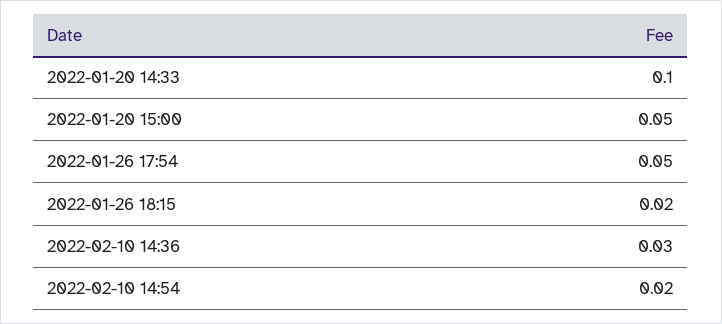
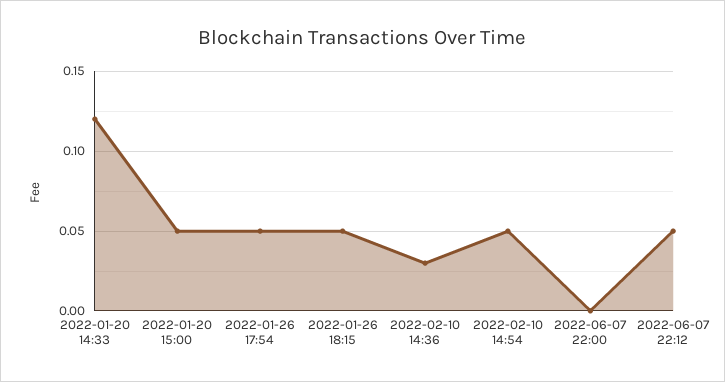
2022-01-20 14:33: 0.1 -> 0.12
2022-01-26 18:15: 0.02 -> 0.05
2022-02-10 14:54: 0.02 -> 0.05
2022-06-07 22:00: none -> 0
2022-06-07 22:12: none -> 0.05

